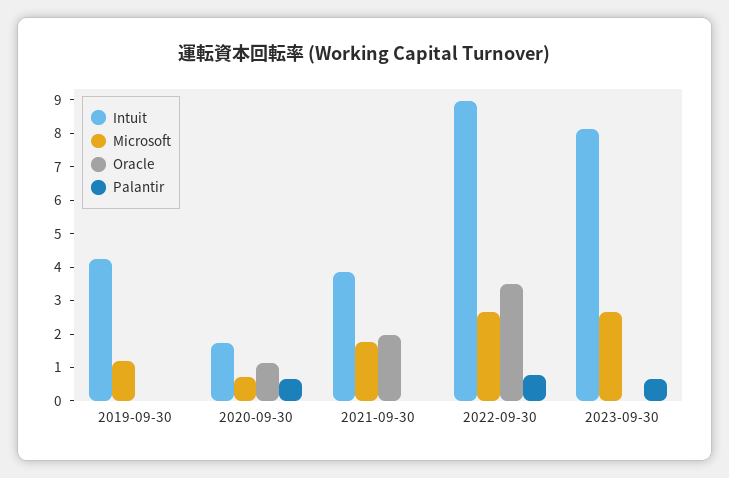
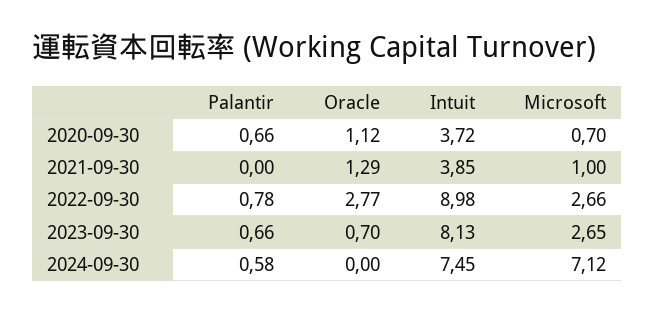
Intuit, 2019-09-30: 4.25 -> none
Microsoft, 2019-09-30: 1.25 -> none
Oracle, 2019-09-30: 0 -> none
Palantir, 2019-09-30: 0 -> none
Intuit, 2020-09-30: 1.75 -> 3.72
Microsoft, 2021-09-30: 1.75 -> 1
Oracle, 2021-09-30: 2 -> 1.29
Oracle, 2022-09-30: 3.5 -> 2.77
Oracle, 2023-09-30: 0 -> 0.7
Palantir, 2024-09-30: none -> 0.58
Oracle, 2024-09-30: none -> 0
Intuit, 2024-09-30: none -> 7.45
Microsoft, 2024-09-30: none -> 7.12

